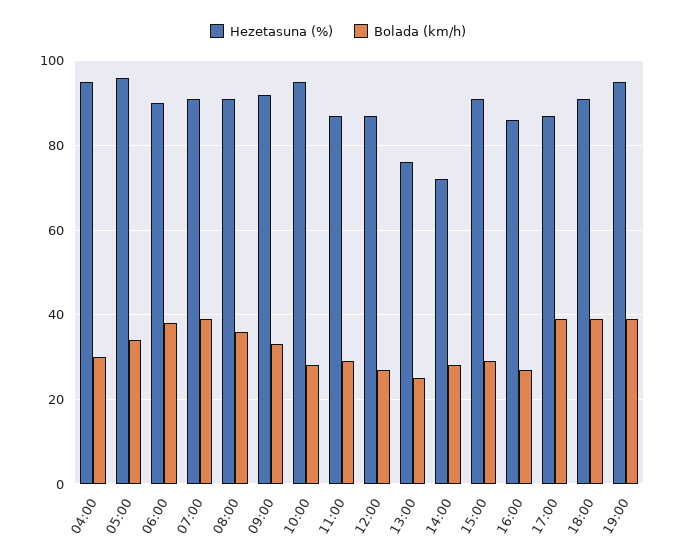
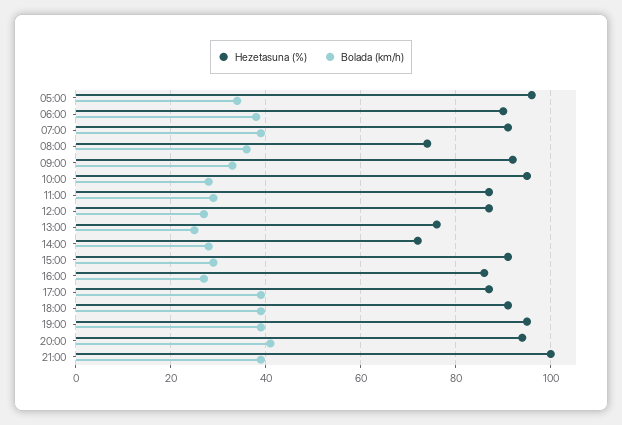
Hezetasuna (%), 04:00: 95 -> none
Bolada (km/h), 04:00: 30 -> none
Hezetasuna (%), 08:00: 90 -> 75
Hezetasuna (%), 20:00: none -> 95
Bolada (km/h), 20:00: none -> 40
Hezetasuna (%), 21:00: none -> 100
Bolada (km/h), 21:00: none -> 40

